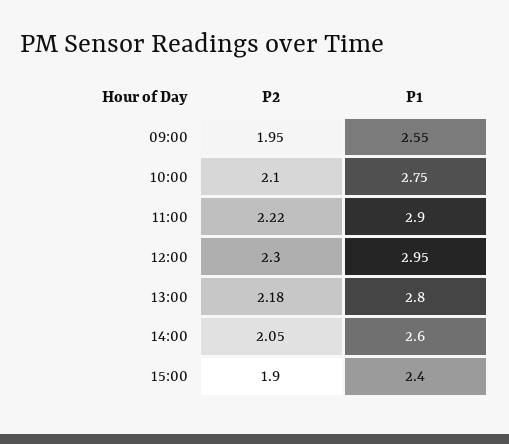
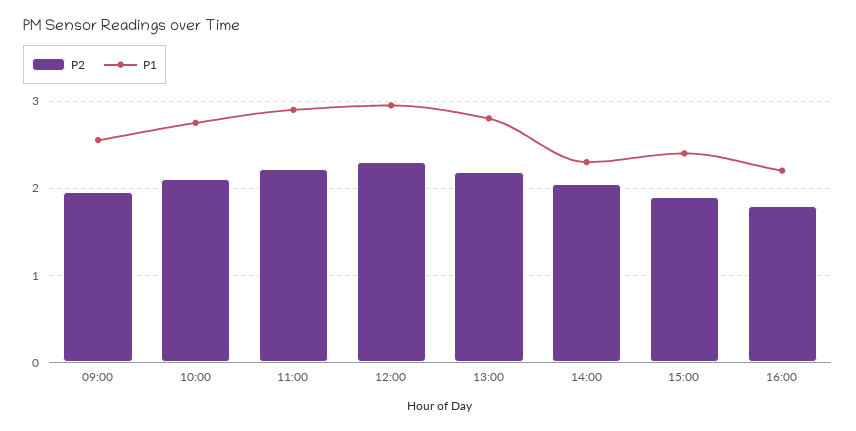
P1, 14:00: 2.6 -> 2.3
P2, 16:00: none -> 1.8
P1, 16:00: none -> 2.2

